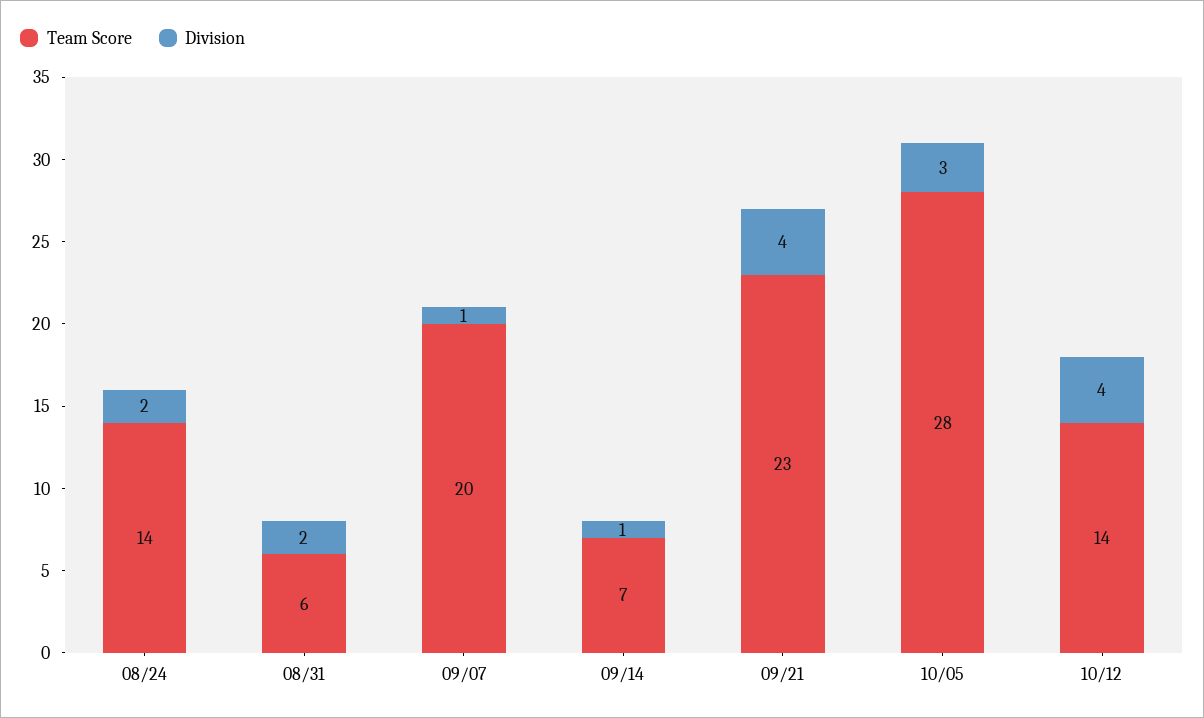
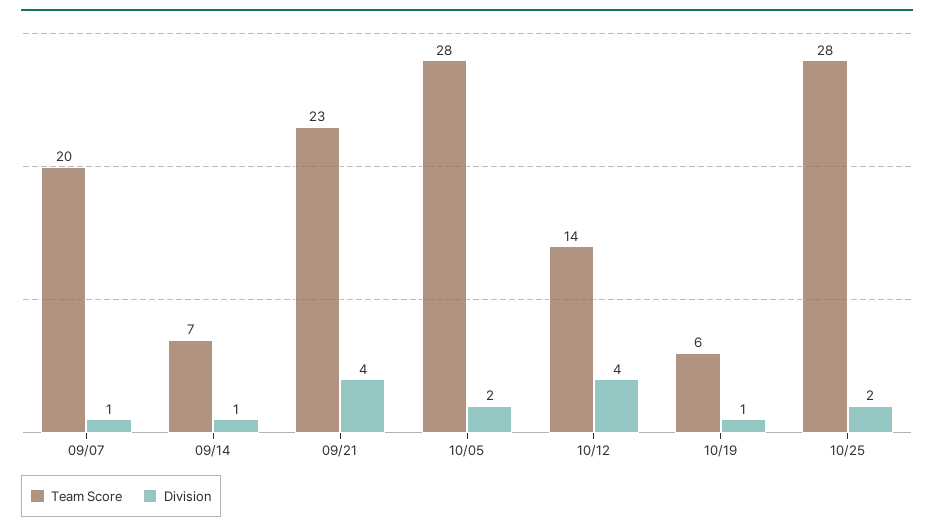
Team Score, 08/24: 14 -> none
Division, 08/24: 2 -> none
Team Score, 08/31: 6 -> none
Division, 08/31: 2 -> none
Division, 10/05: 3 -> 2
Team Score, 10/19: none -> 6
Division, 10/19: none -> 1
Team Score, 10/25: none -> 28
Division, 10/25: none -> 2

